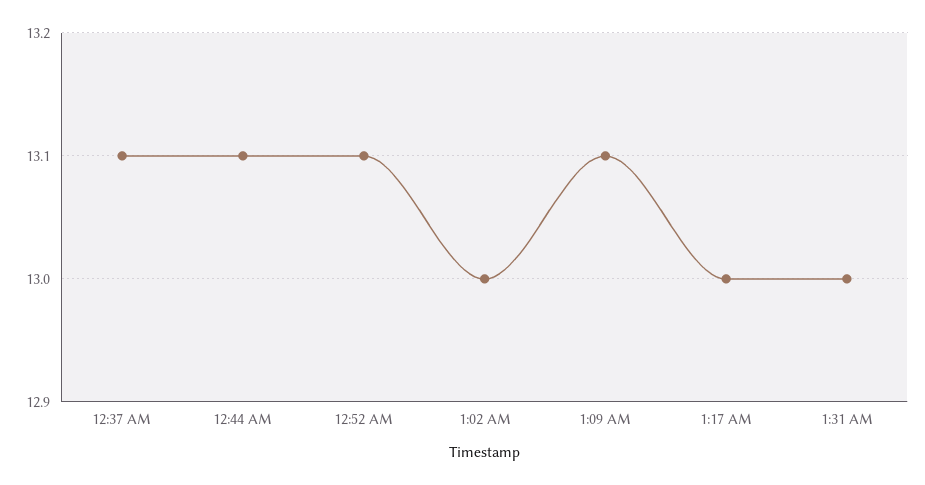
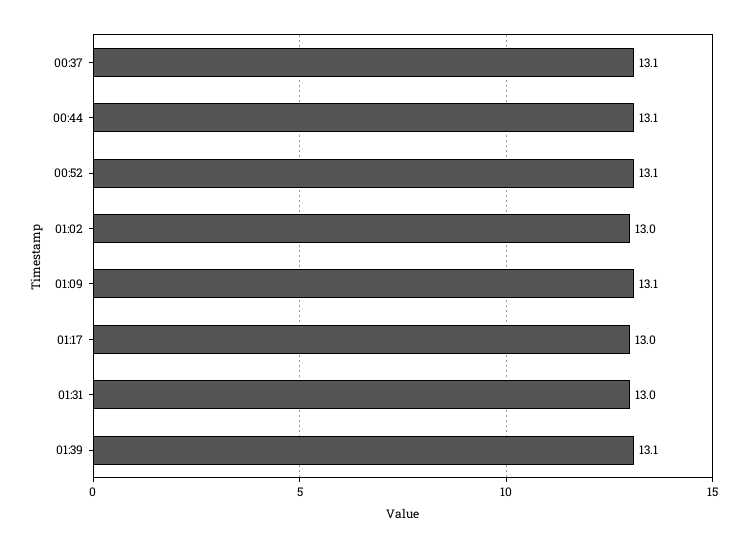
01:39: none -> 13.1

